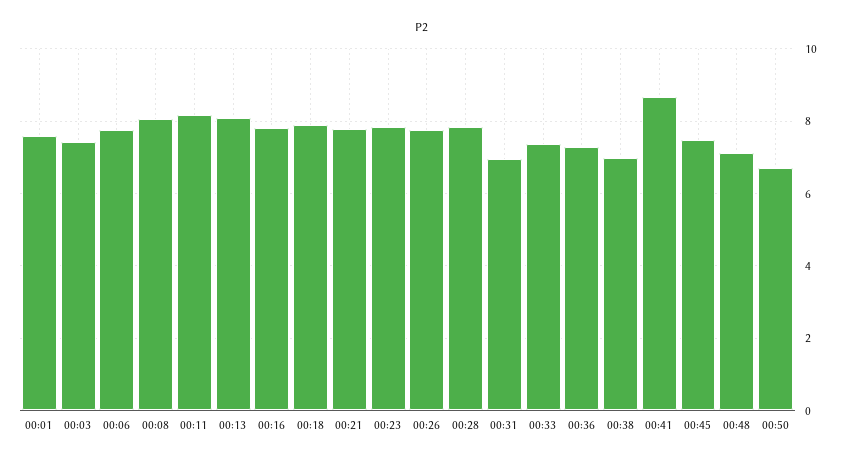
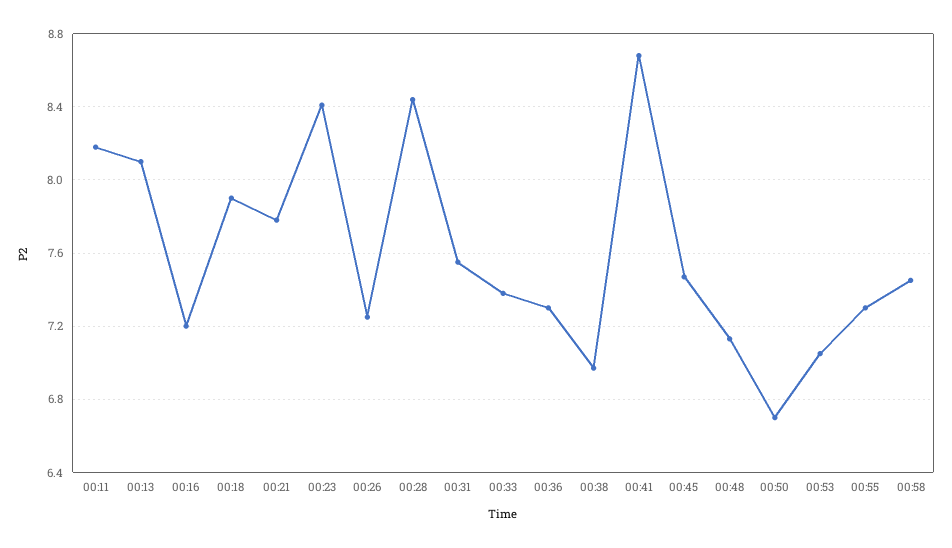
00:01: 7.6 -> none
00:03: 7.4 -> none
00:06: 7.8 -> none
00:08: 8 -> none
00:16: 7.8 -> 7.2
00:23: 7.8 -> 8.4
00:26: 7.8 -> 7.25
00:28: 7.8 -> 8.45
00:31: 7 -> 7.55
00:53: none -> 7.05
00:55: none -> 7.3
00:58: none -> 7.45

